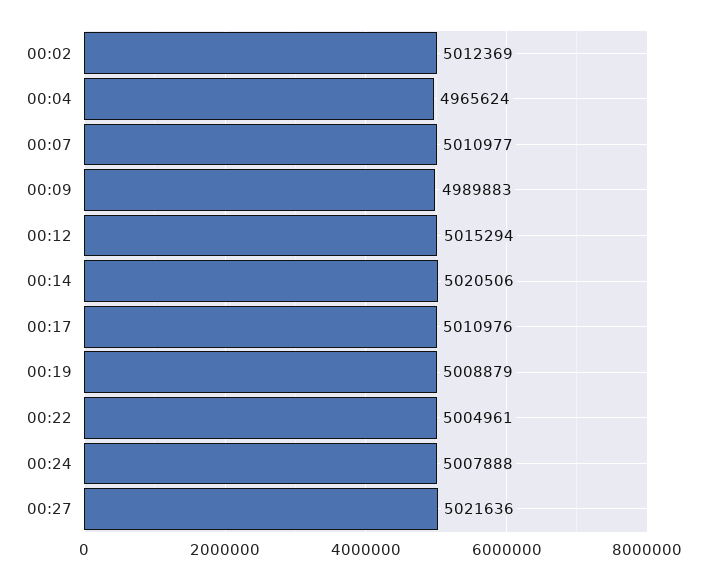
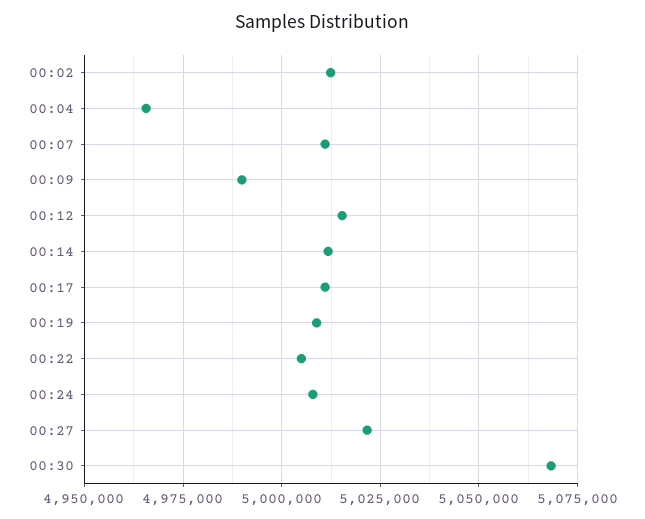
00:14: 5020506 -> 5012500
00:30: none -> 5067500

